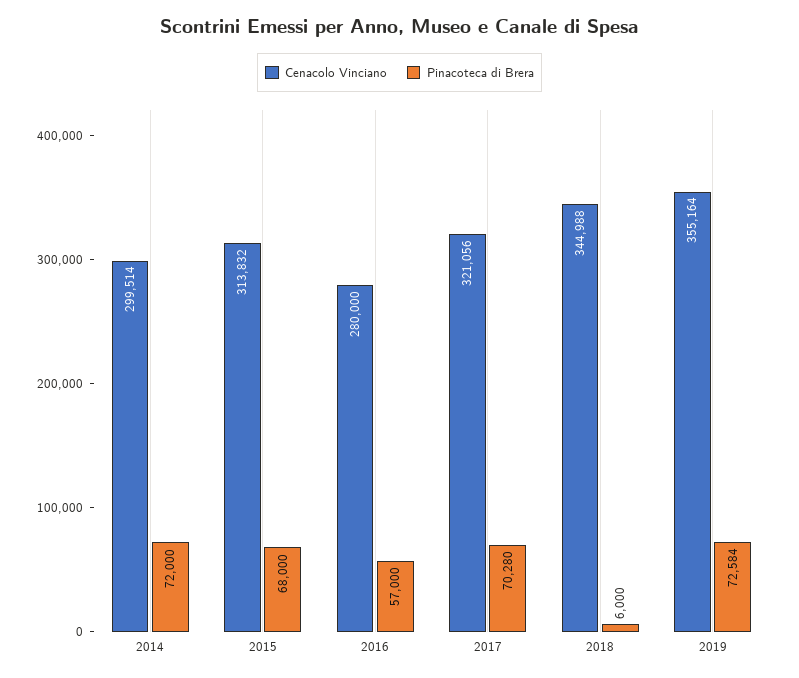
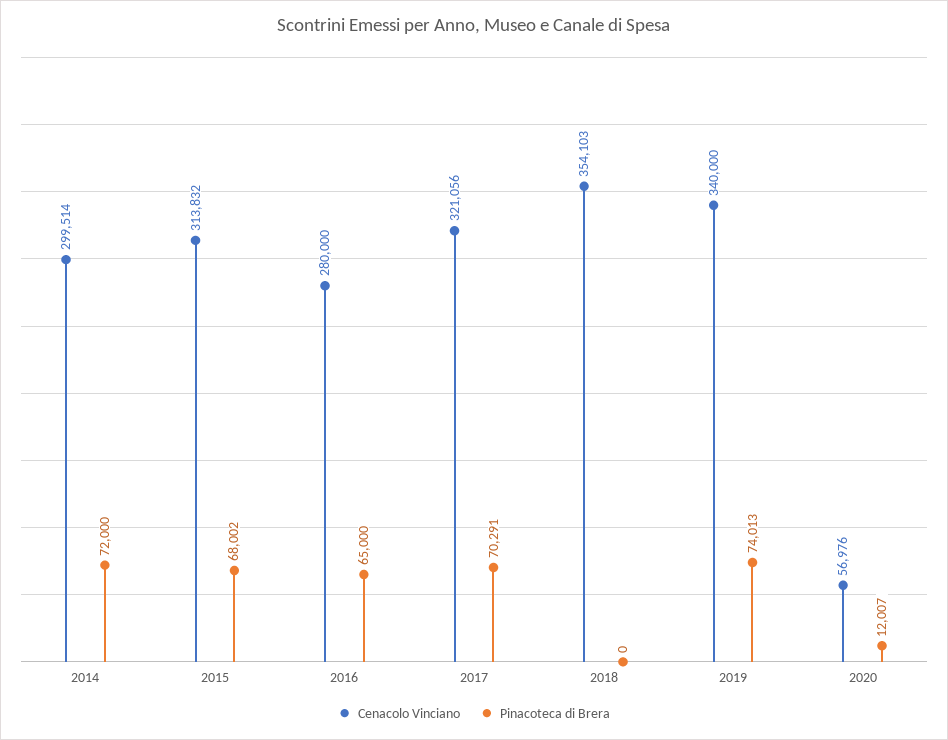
Pinacoteca di Brera, 2015: 68000 -> 68002
Pinacoteca di Brera, 2016: 57000 -> 65000
Pinacoteca di Brera, 2017: 70280 -> 70291
Cenacolo Vinciano, 2018: 344988 -> 354103
Pinacoteca di Brera, 2018: 6000 -> 0
Cenacolo Vinciano, 2019: 355164 -> 340000
Pinacoteca di Brera, 2019: 72584 -> 74013
Cenacolo Vinciano, 2020: none -> 56976
Pinacoteca di Brera, 2020: none -> 12007

